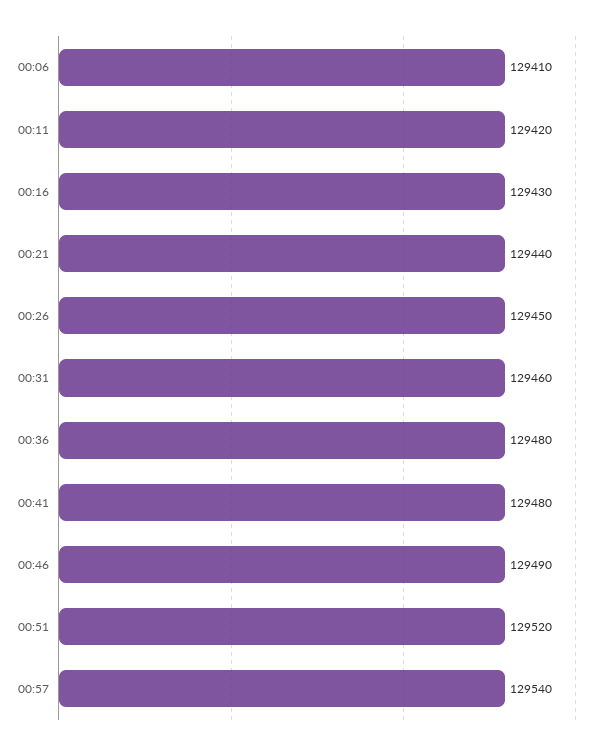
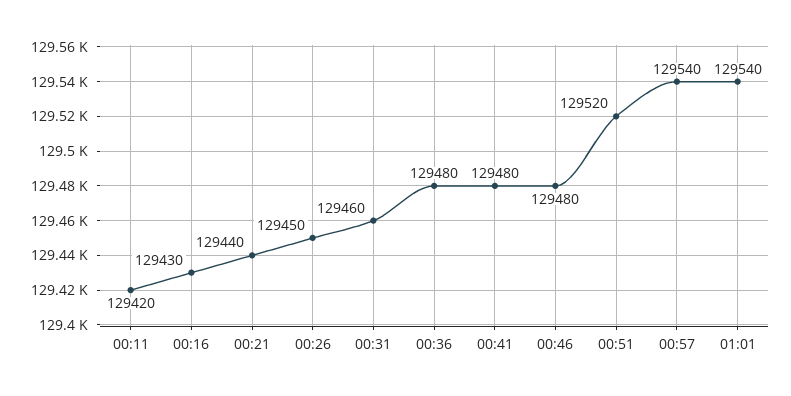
00:06: 129410 -> none
00:46: 129490 -> 129480
01:01: none -> 129540

